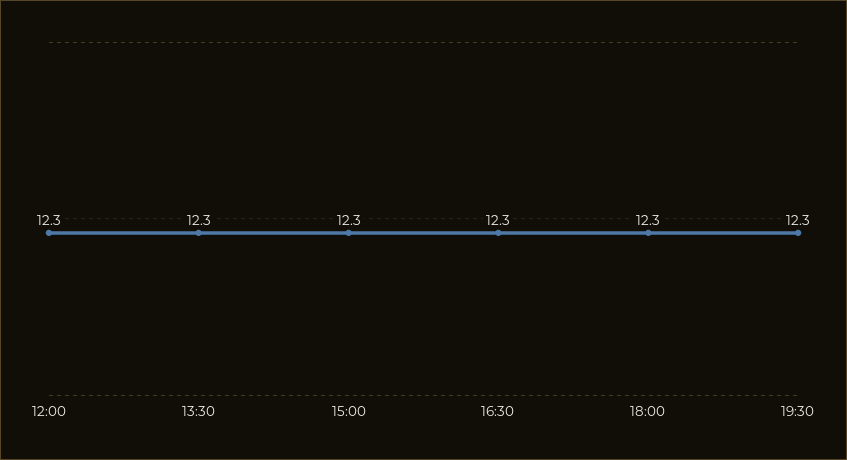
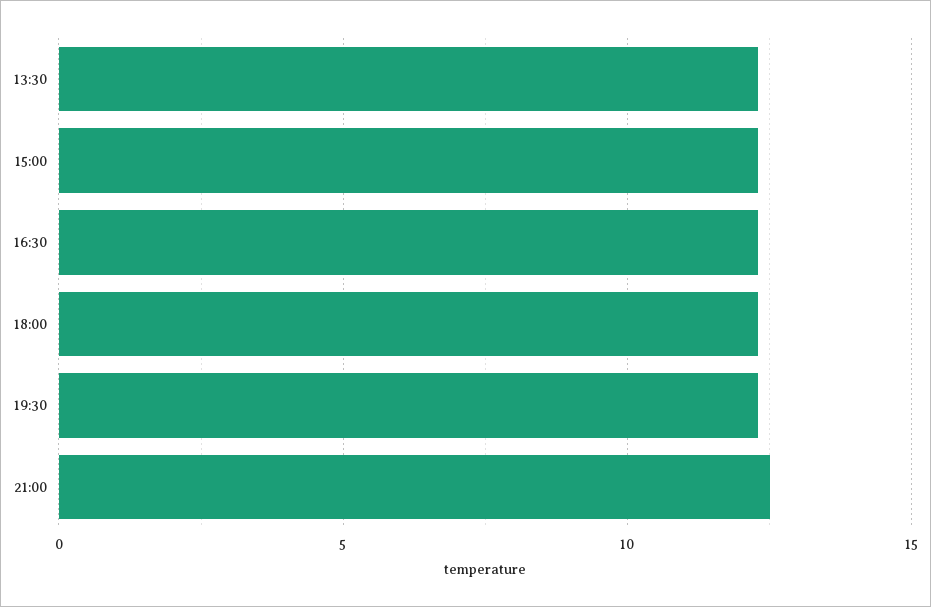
12:00: 12.3 -> none
21:00: none -> 12.5

